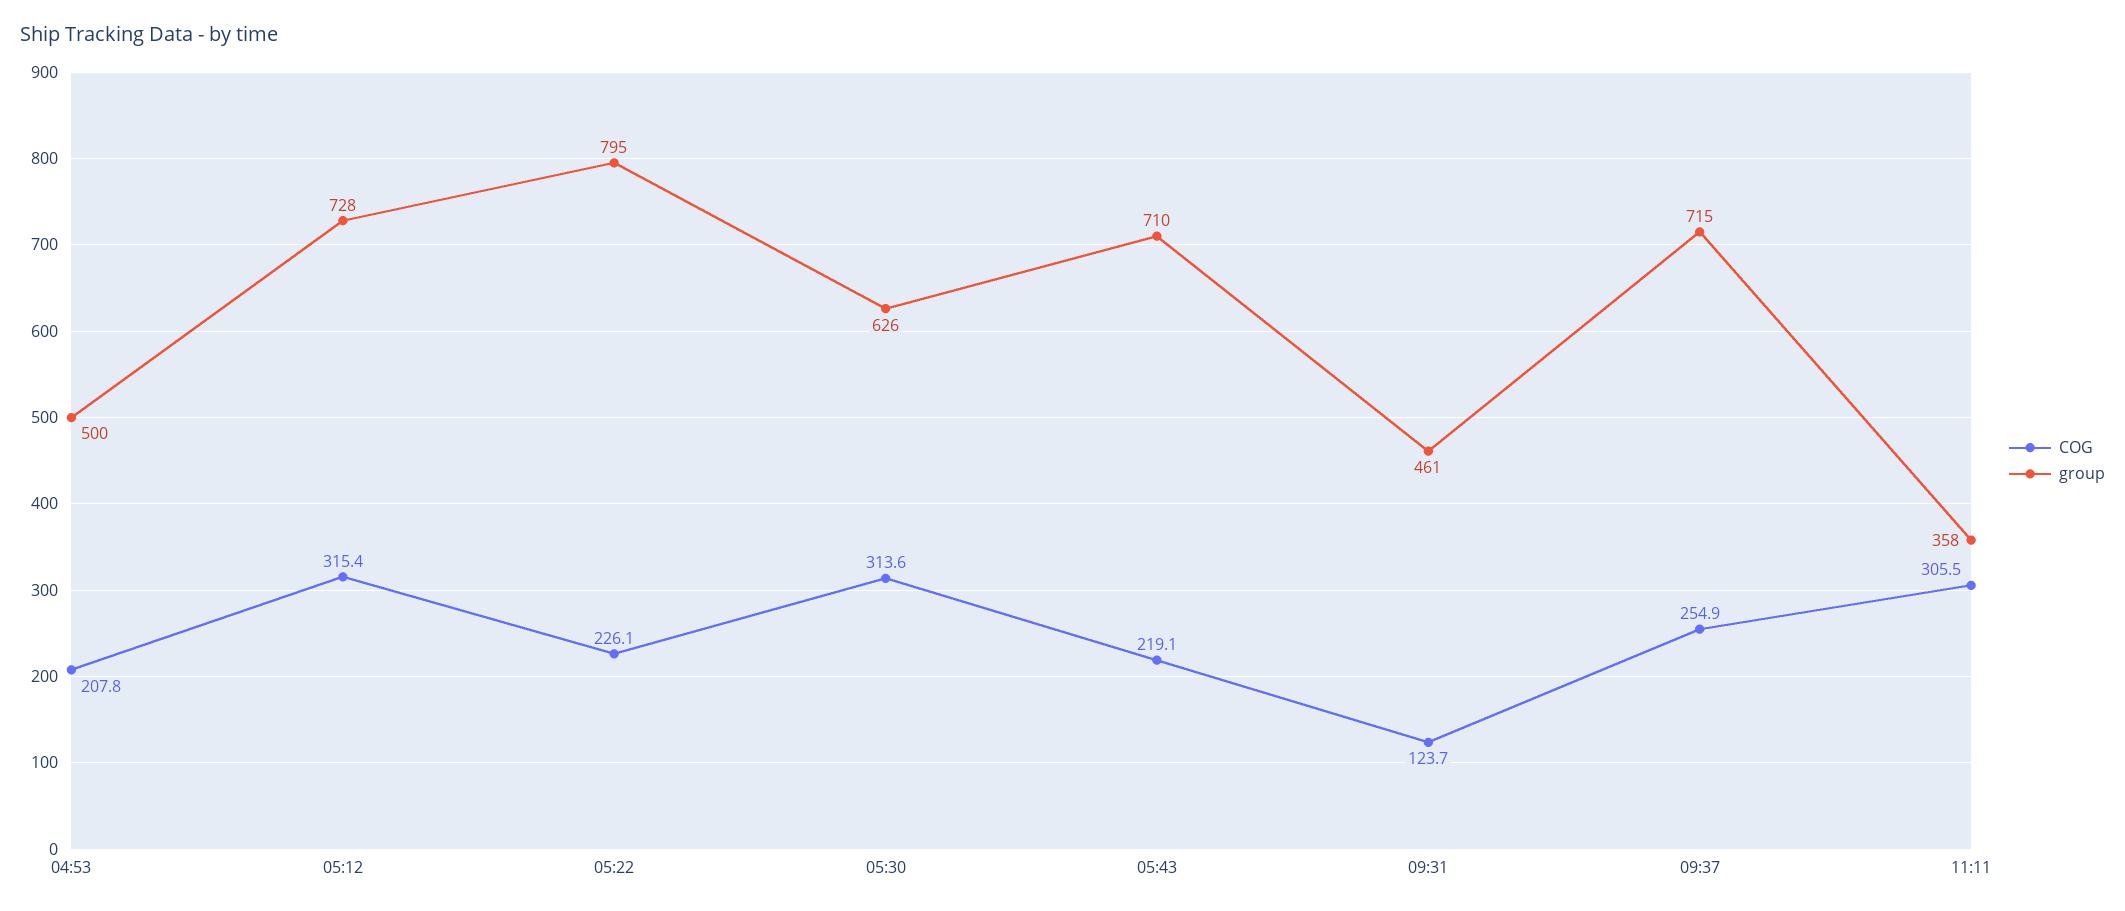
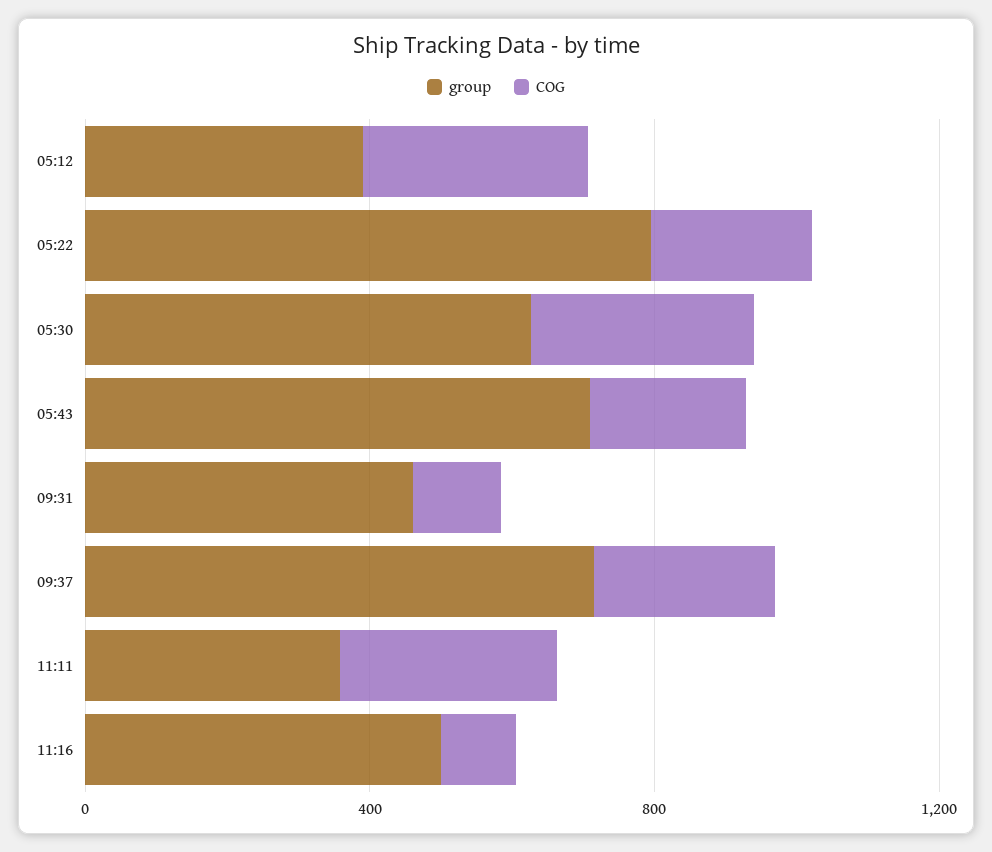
COG, 04:53: 207.8 -> none
group, 04:53: 500 -> none
group, 05:12: 728 -> 400
group, 11:16: none -> 500
COG, 11:16: none -> 100

